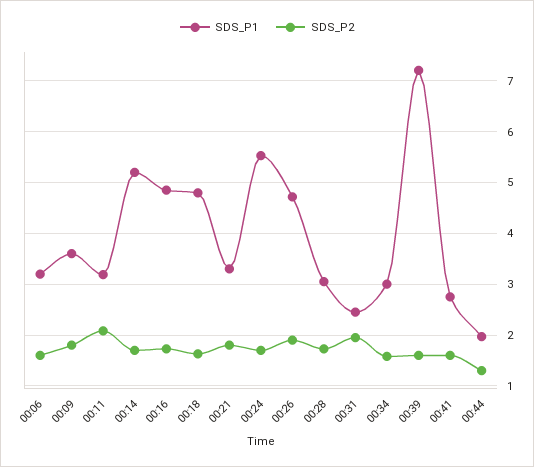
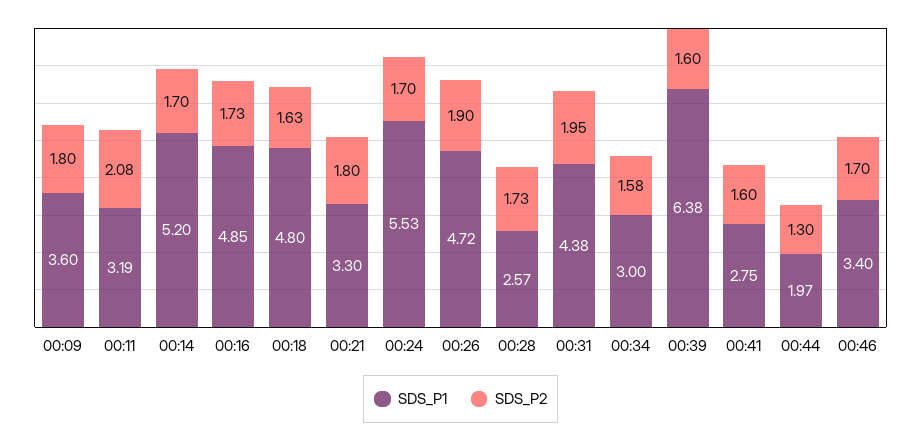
SDS_P1, 00:06: 3.2 -> none
SDS_P2, 00:06: 1.6 -> none
SDS_P1, 00:28: 3 -> 2.57
SDS_P1, 00:31: 2.4 -> 4.38
SDS_P1, 00:39: 7.2 -> 6.38
SDS_P1, 00:46: none -> 3.4
SDS_P2, 00:46: none -> 1.7

